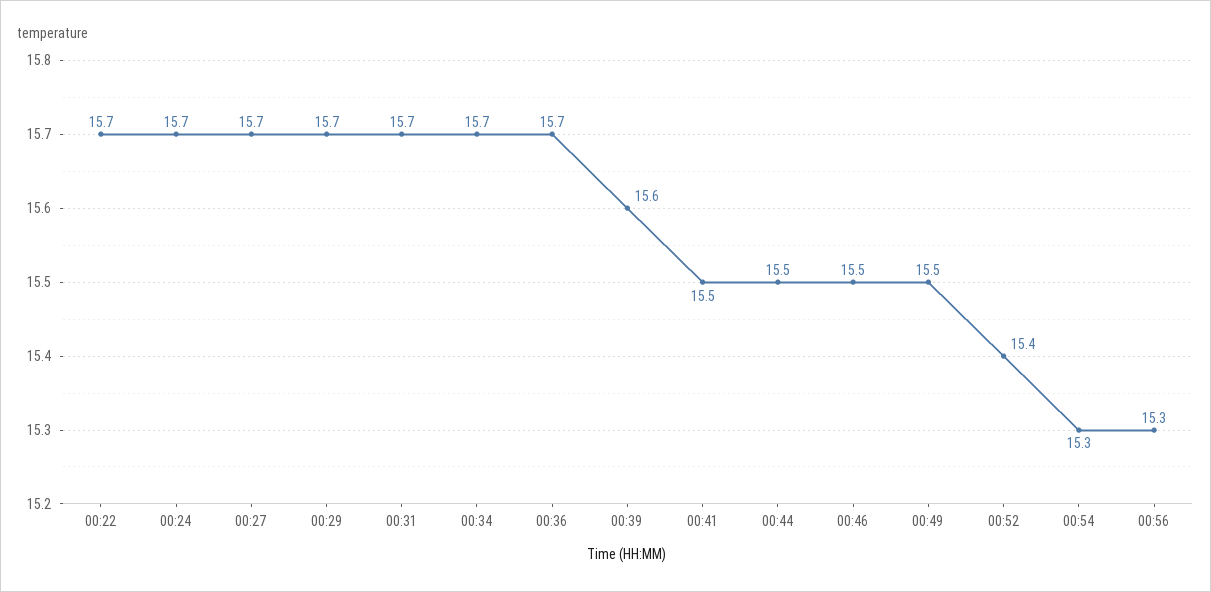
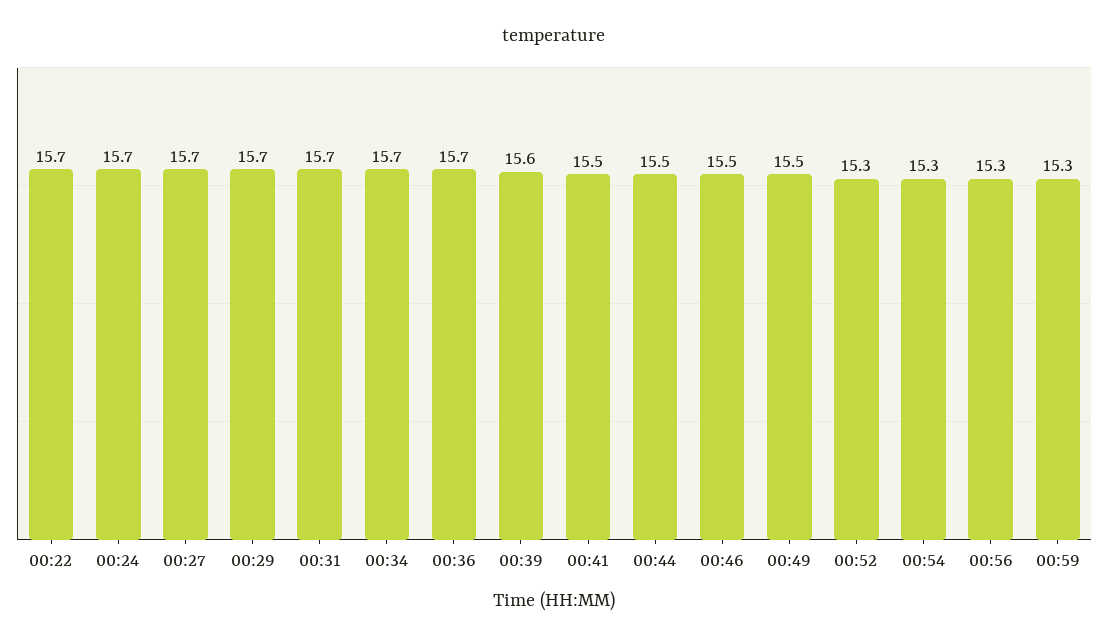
00:52: 15.4 -> 15.3
00:59: none -> 15.3

